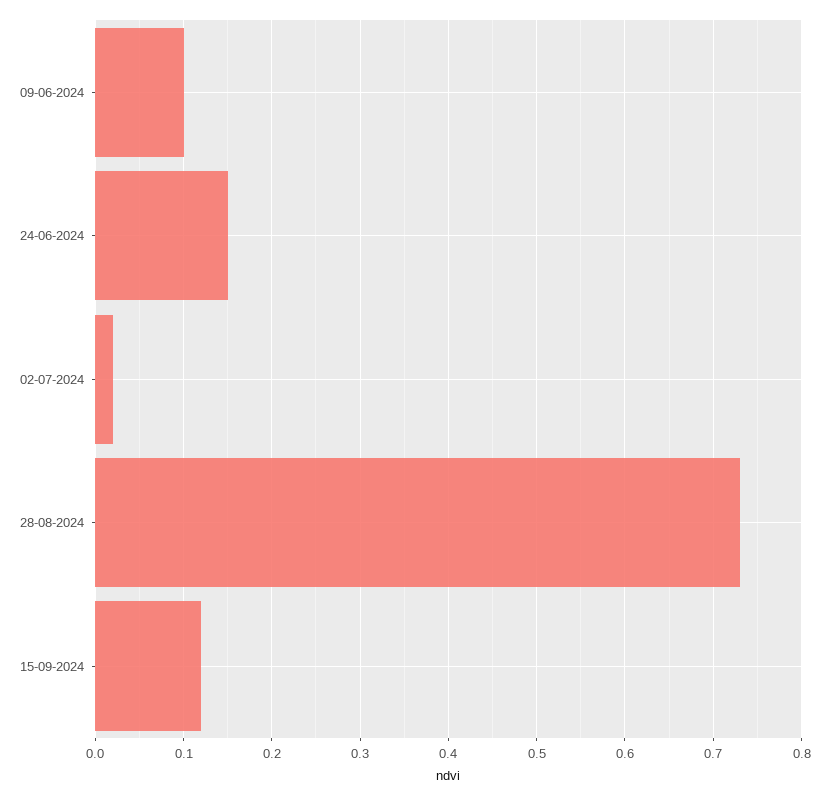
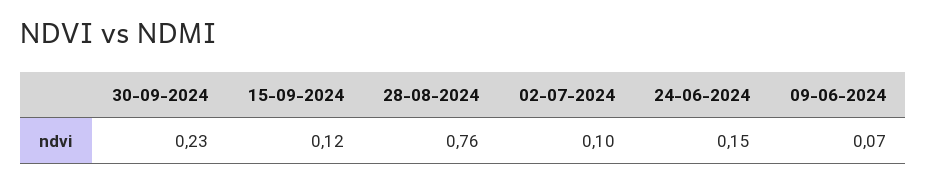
09-06-2024: 0.1 -> 0.07
02-07-2024: 0.02 -> 0.1
28-08-2024: 0.73 -> 0.76
30-09-2024: none -> 0.23

